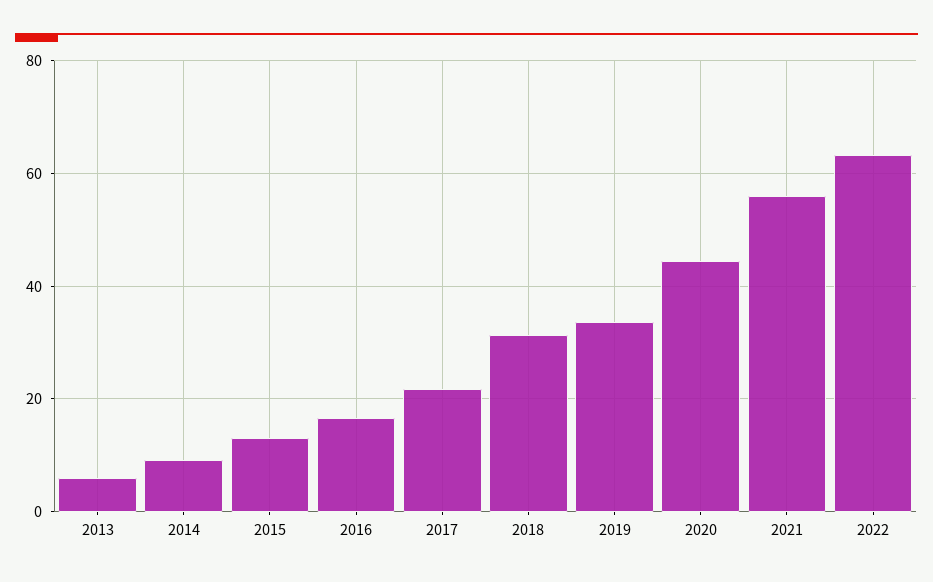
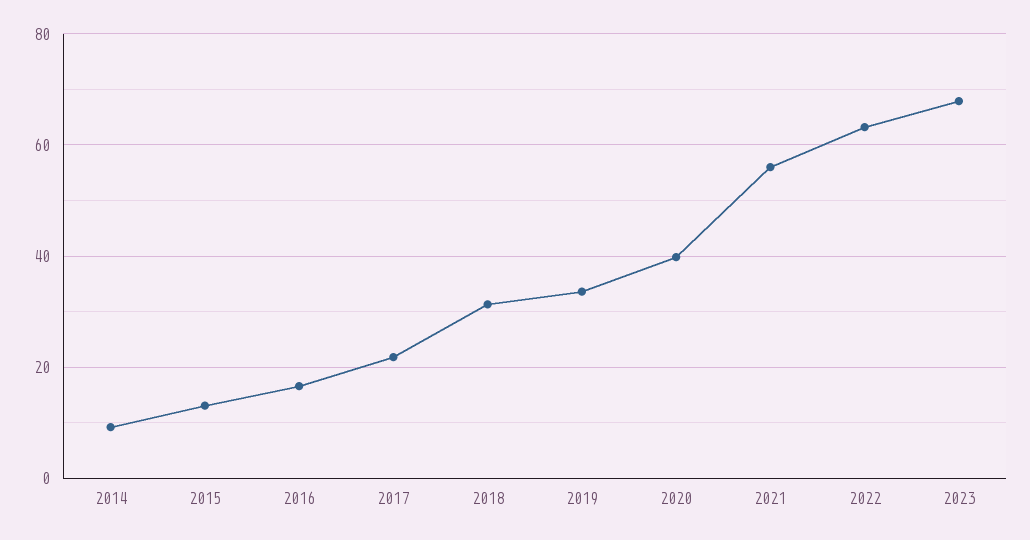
2013: 6 -> none
2020: 44 -> 40
2023: none -> 68

